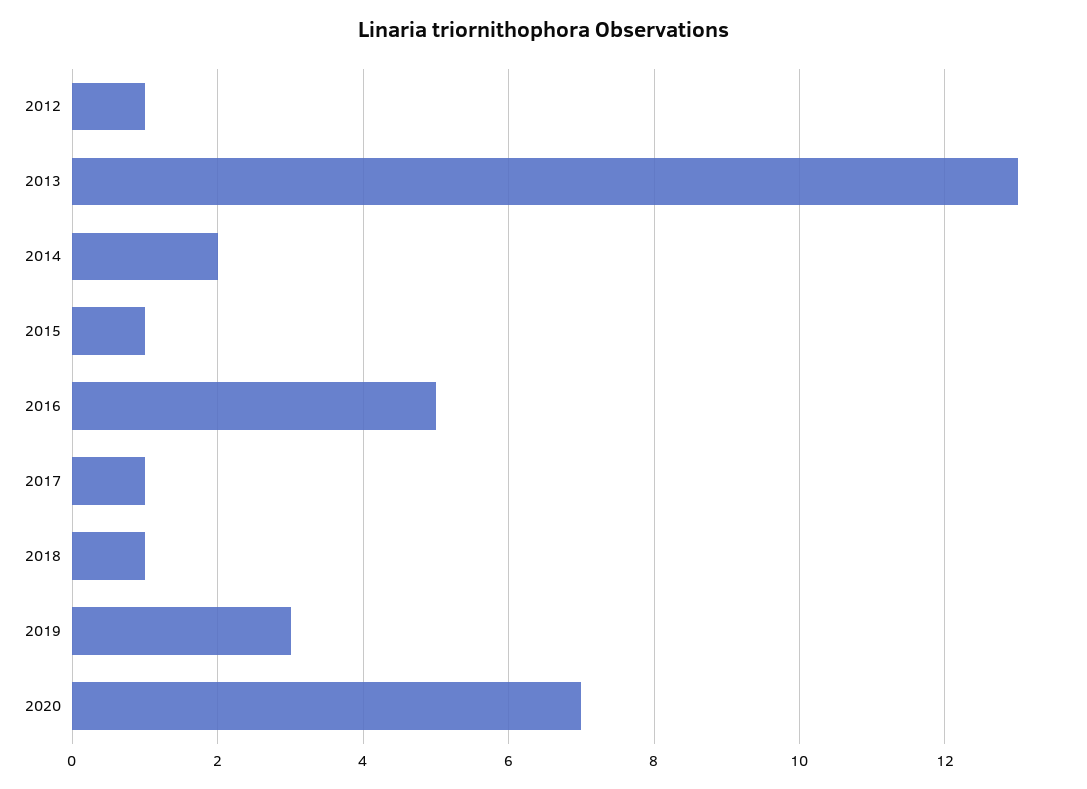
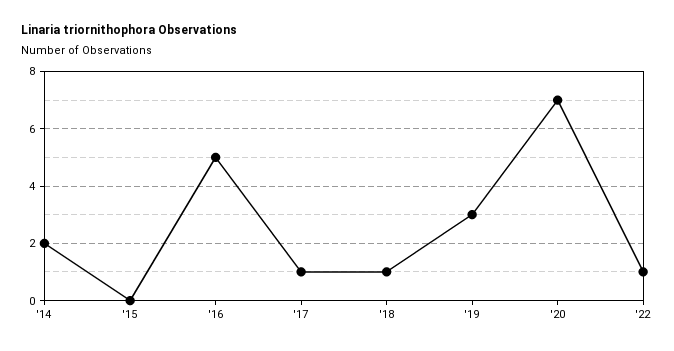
2012: 1 -> none
2013: 13 -> none
2015: 1 -> 0
'22: none -> 1

